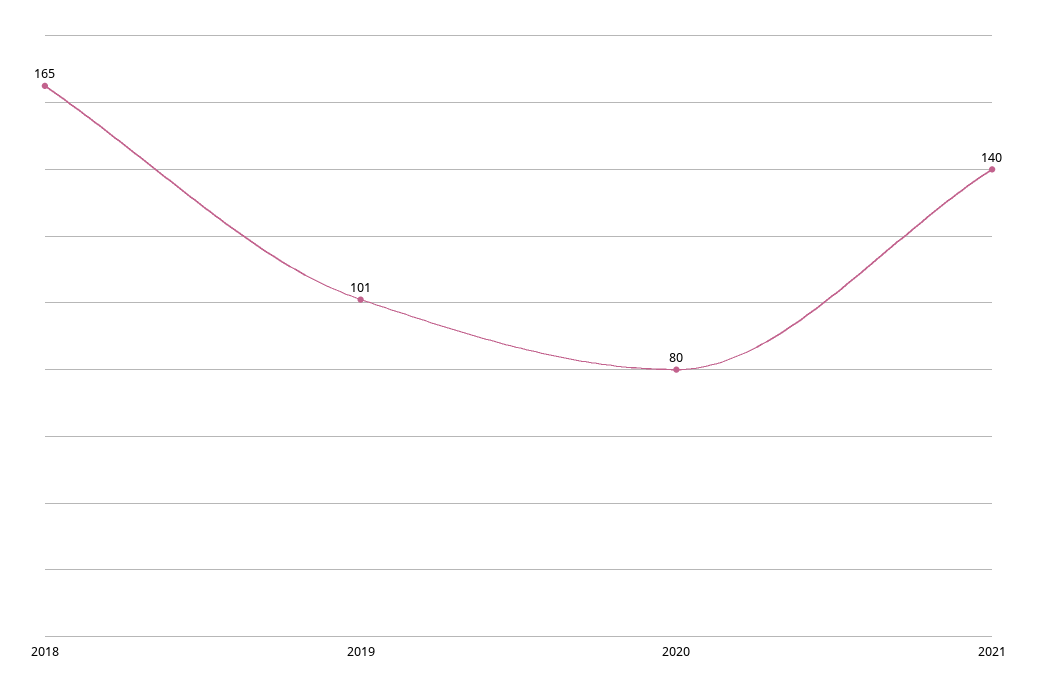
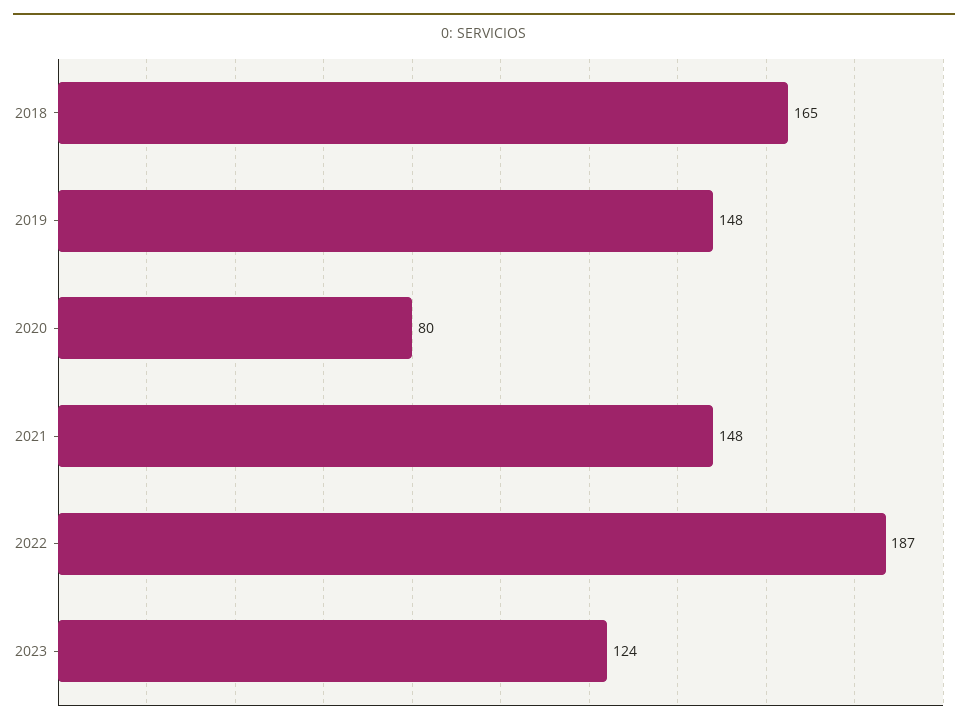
2019: 101 -> 148
2021: 140 -> 148
2022: none -> 187
2023: none -> 124

